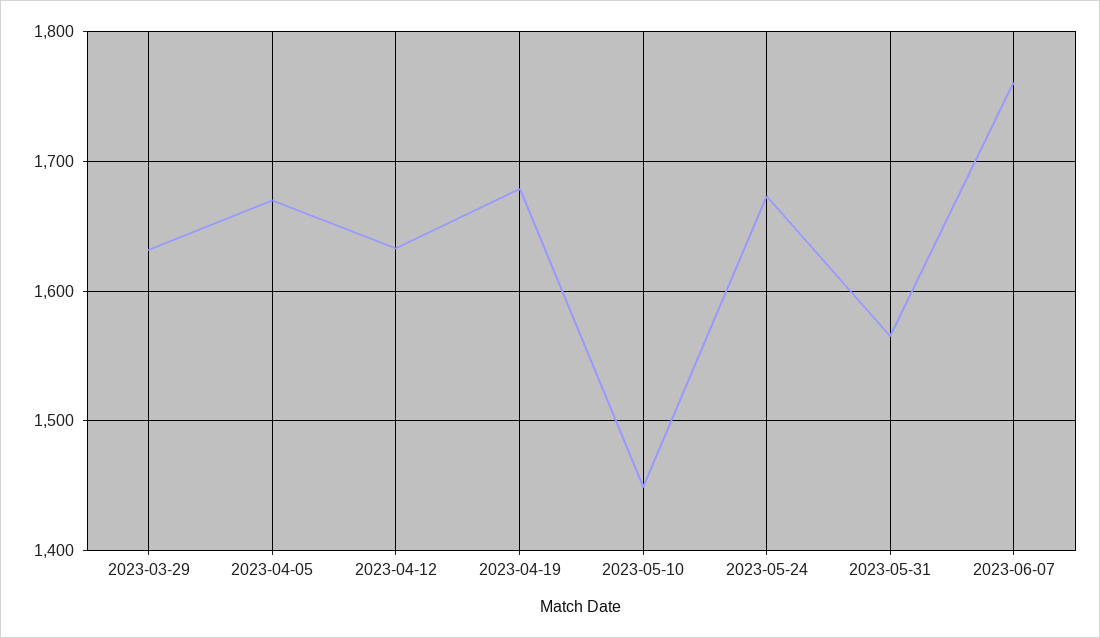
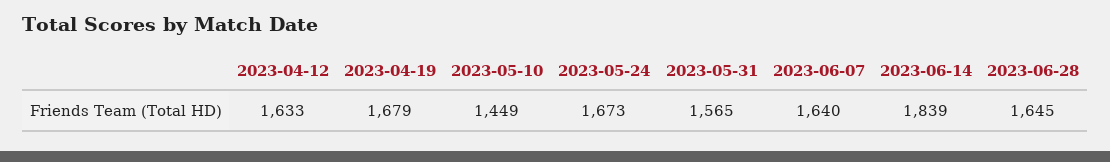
2023-03-29: 1630 -> none
2023-04-05: 1670 -> none
2023-06-07: 1760 -> 1640
2023-06-14: none -> 1839
2023-06-28: none -> 1645

